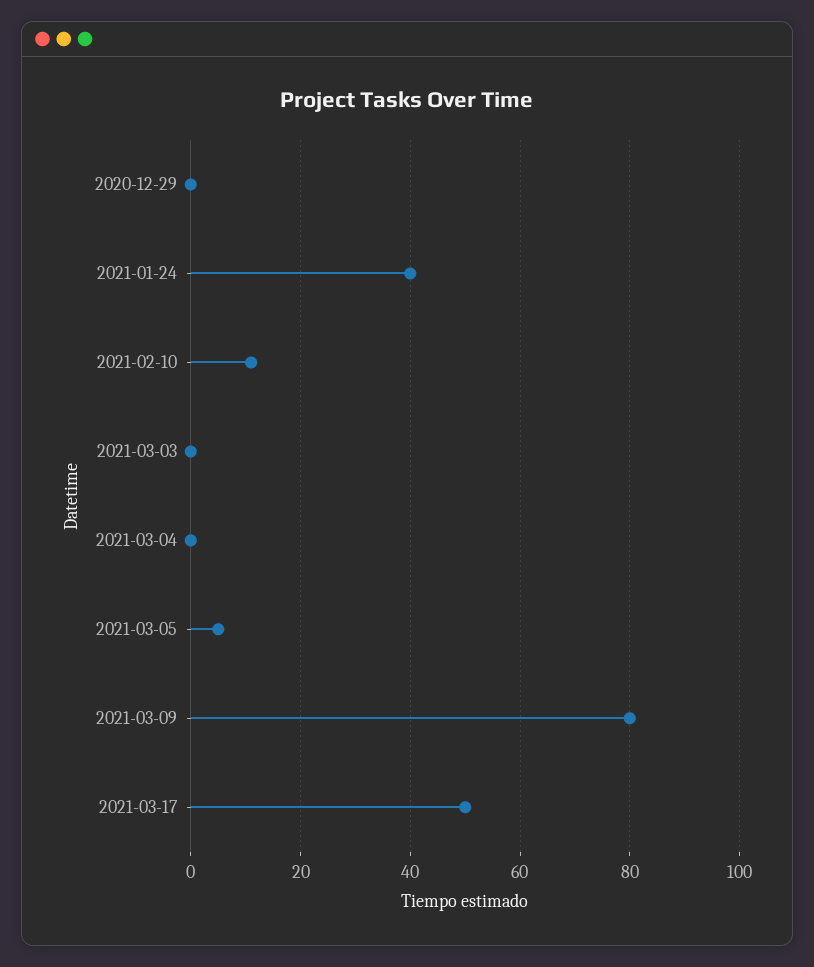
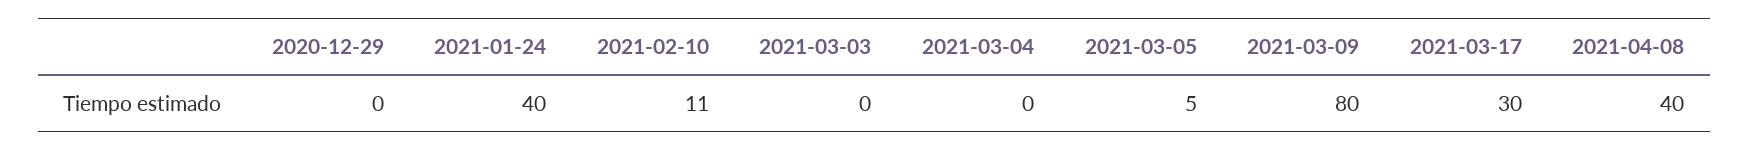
2021-03-17: 50 -> 30
2021-04-08: none -> 40

